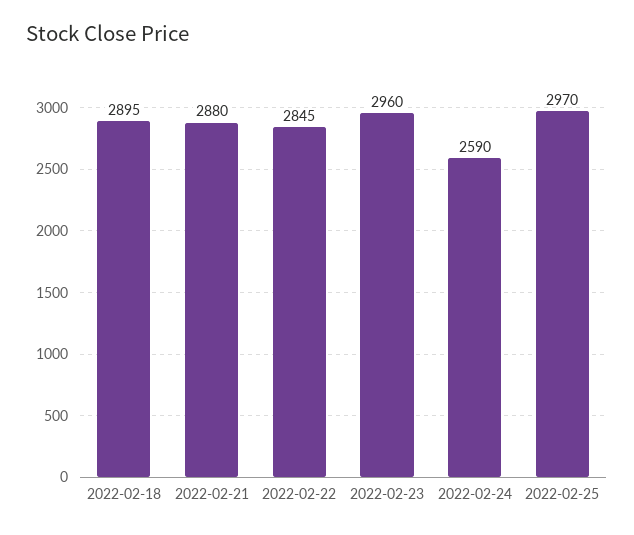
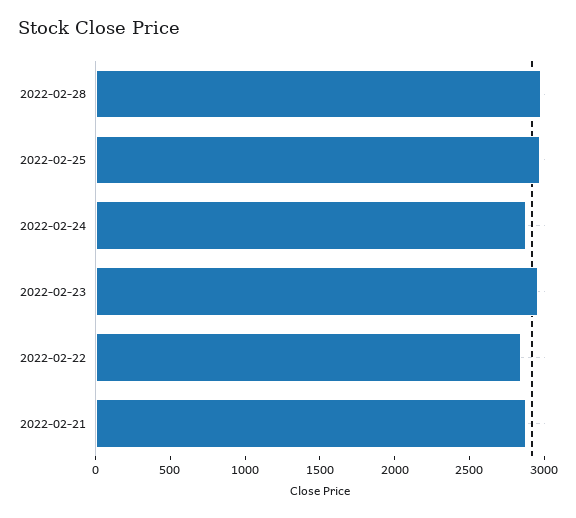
2022-02-18: 2895 -> none
2022-02-24: 2590 -> 2900
2022-02-28: none -> 3000

